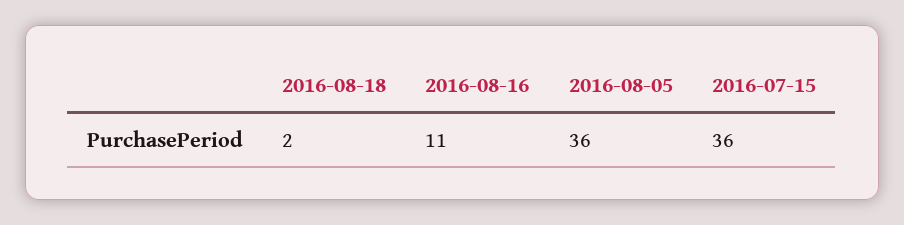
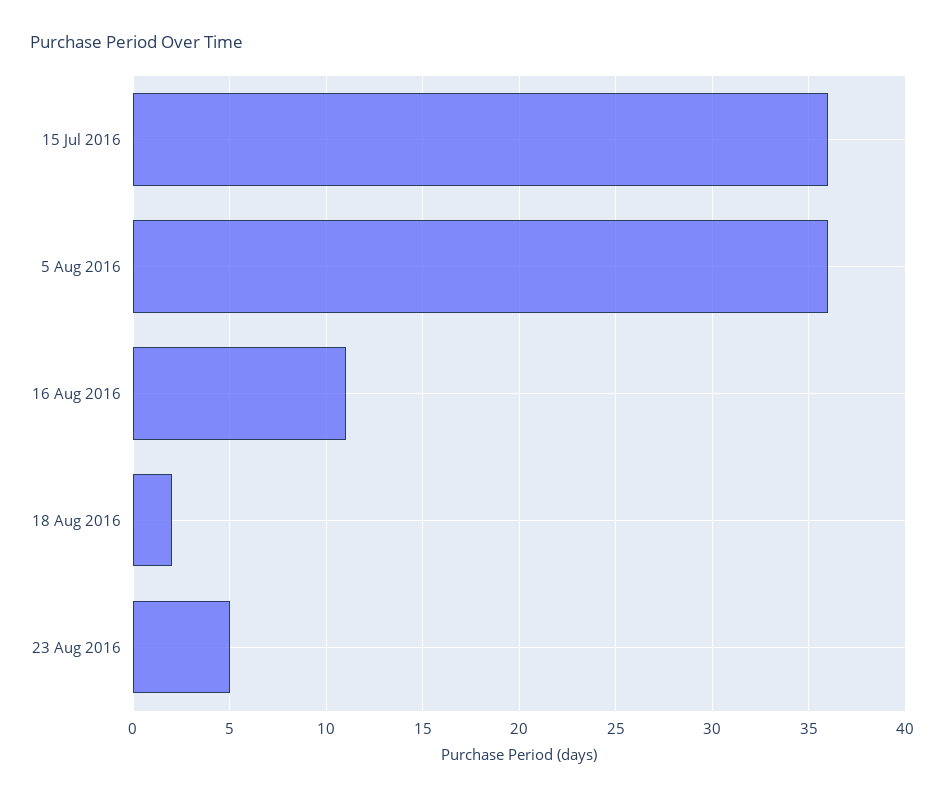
23 Aug 2016: none -> 5

